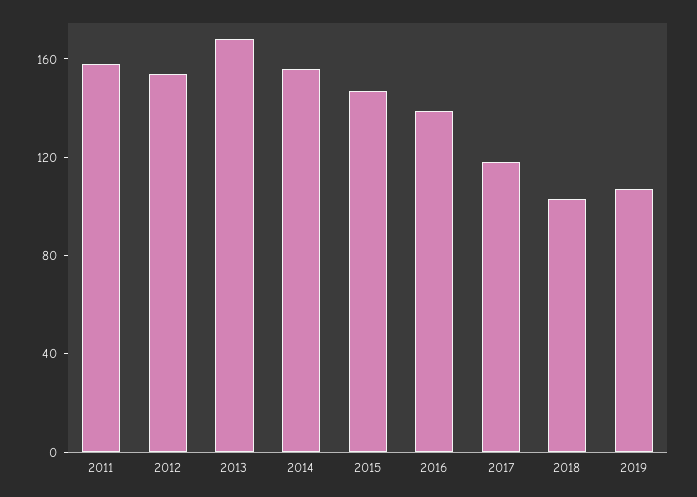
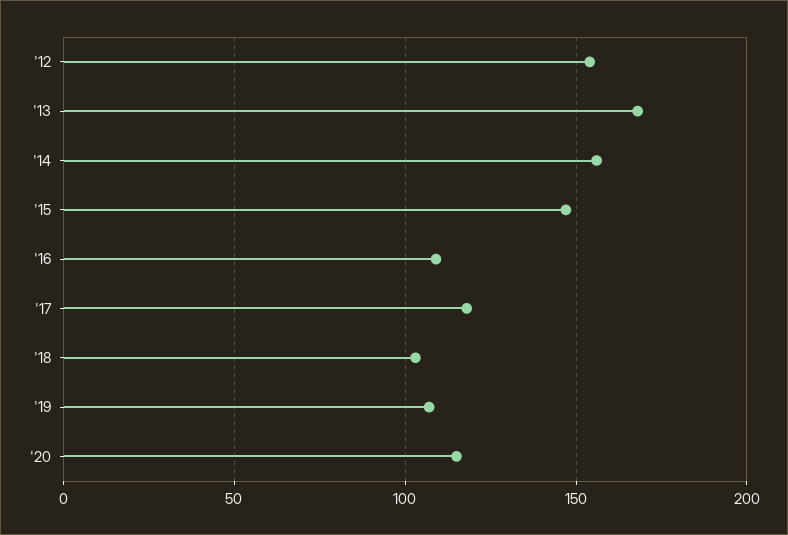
2011: 160 -> none
2016: 140 -> 110
'20: none -> 115

